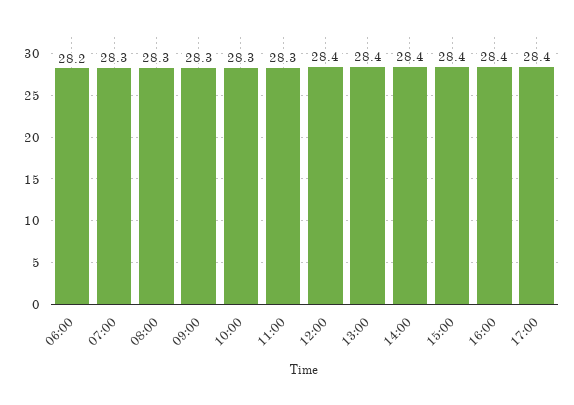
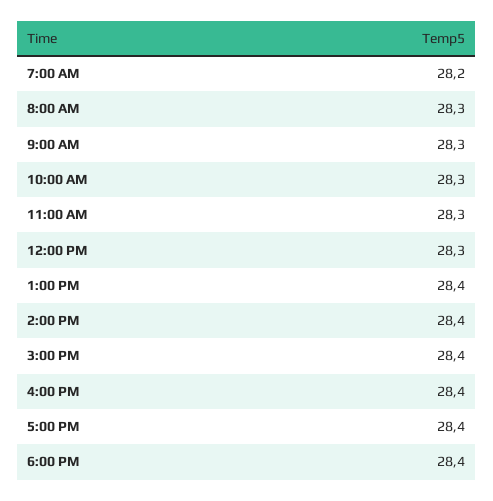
06:00: 28.2 -> none
07:00: 28.3 -> 28.2
12:00: 28.4 -> 28.3
6:00 PM: none -> 28.4

